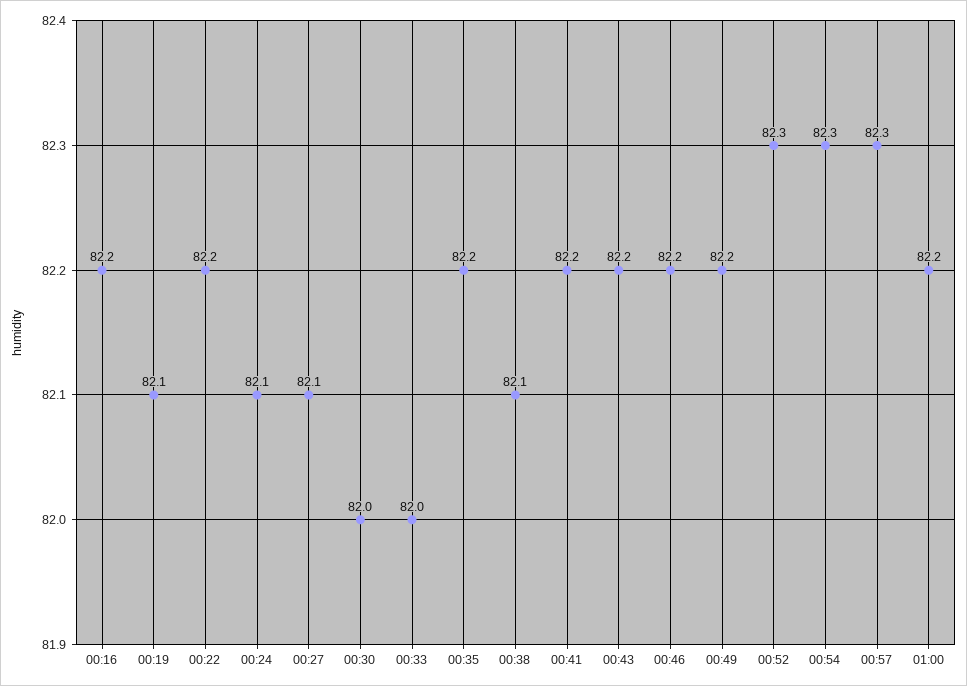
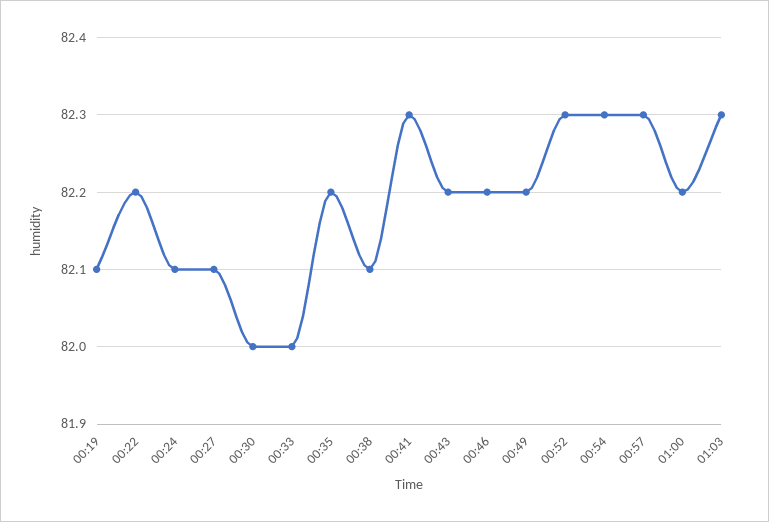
00:16: 82.2 -> none
00:41: 82.2 -> 82.3
01:03: none -> 82.3

